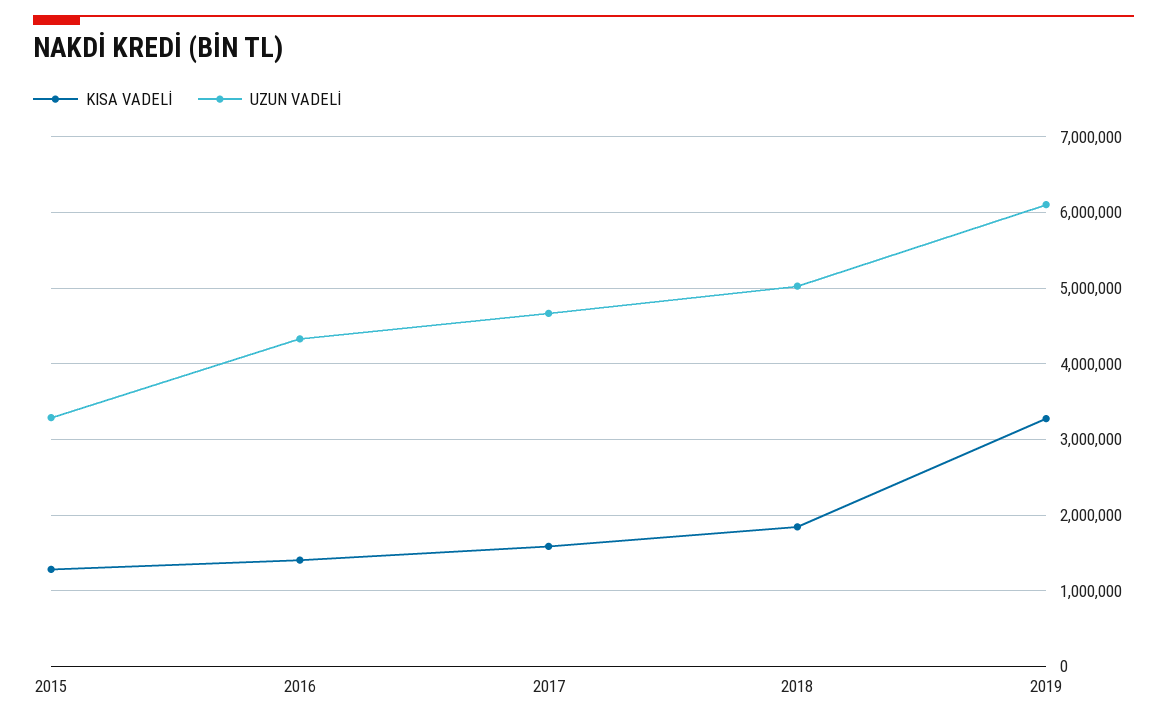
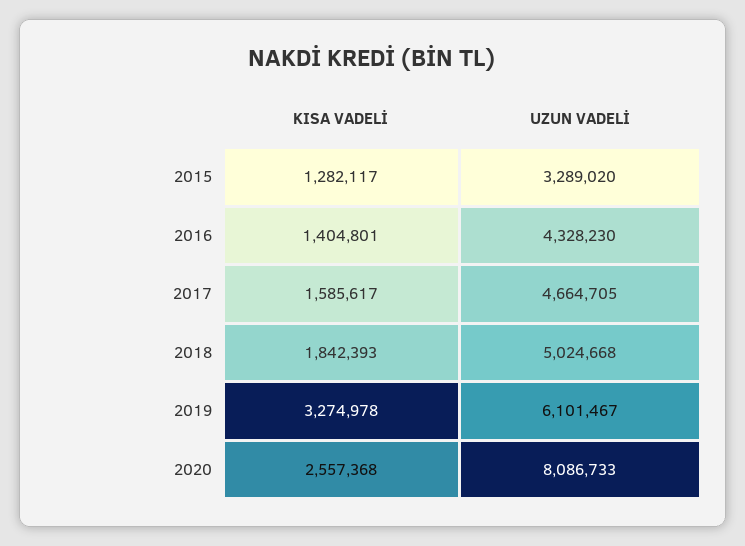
KISA VADELİ, 2020: none -> 2557368
UZUN VADELİ, 2020: none -> 8086733

